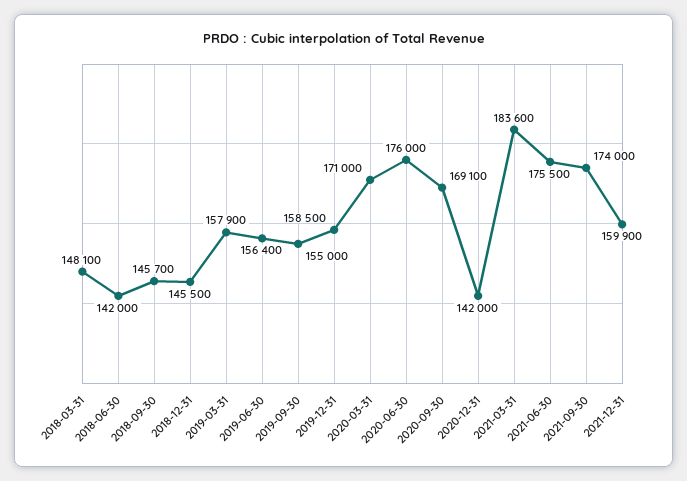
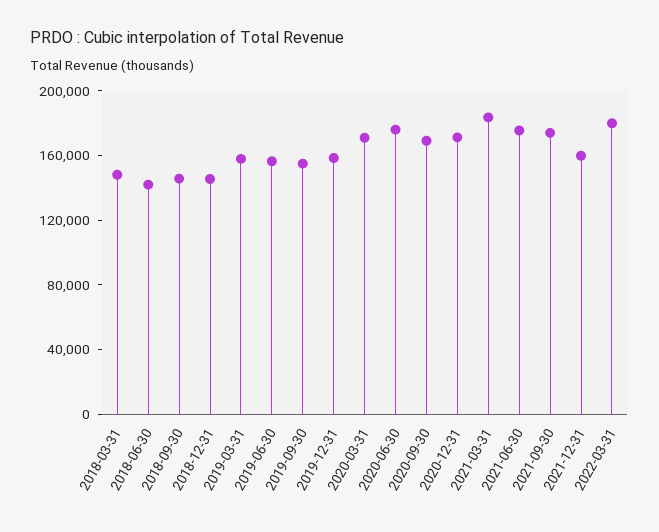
2020-12-31: 142000 -> 170000
2022-03-31: none -> 180000

